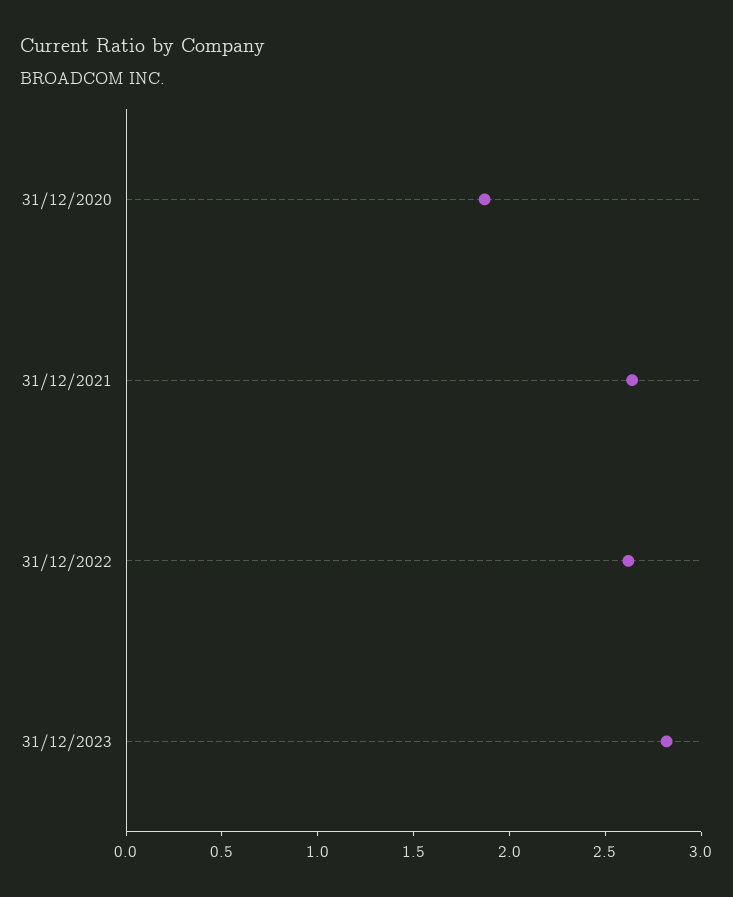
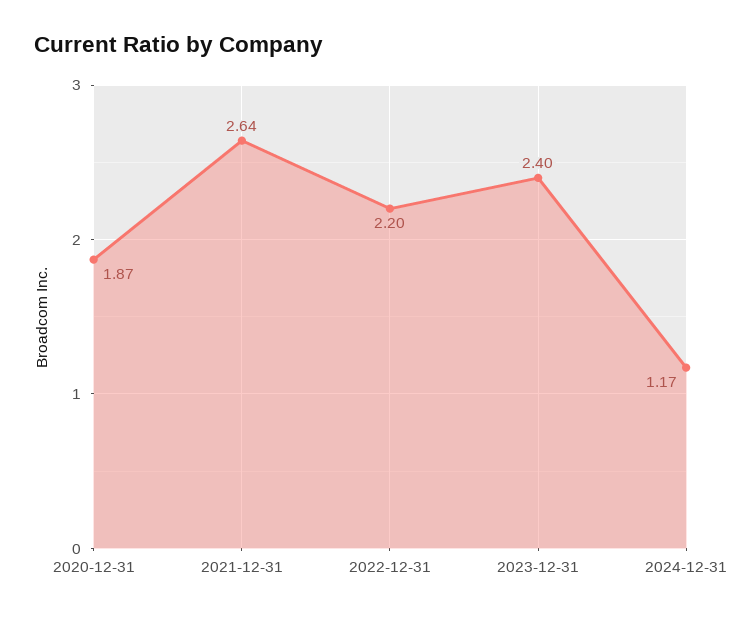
31/12/2022: 2.6 -> 2.2
31/12/2023: 2.8 -> 2.4
2024-12-31: none -> 1.17

